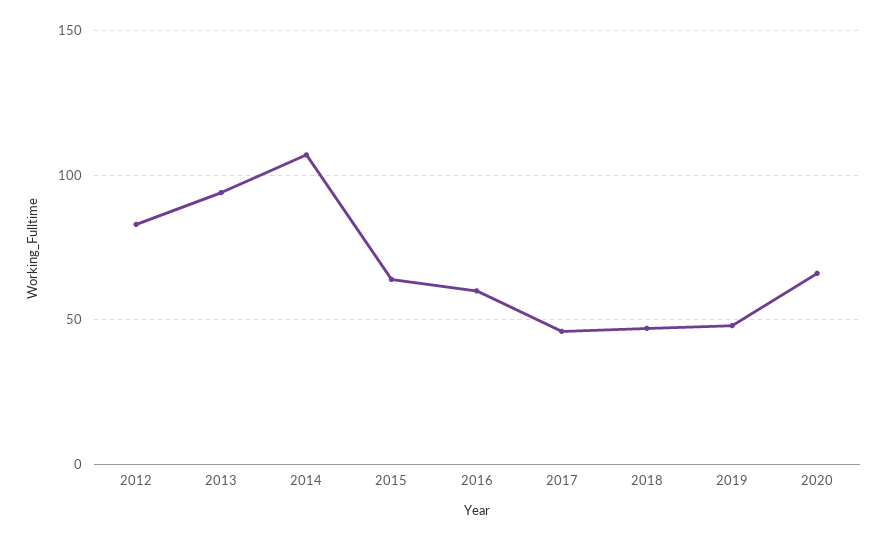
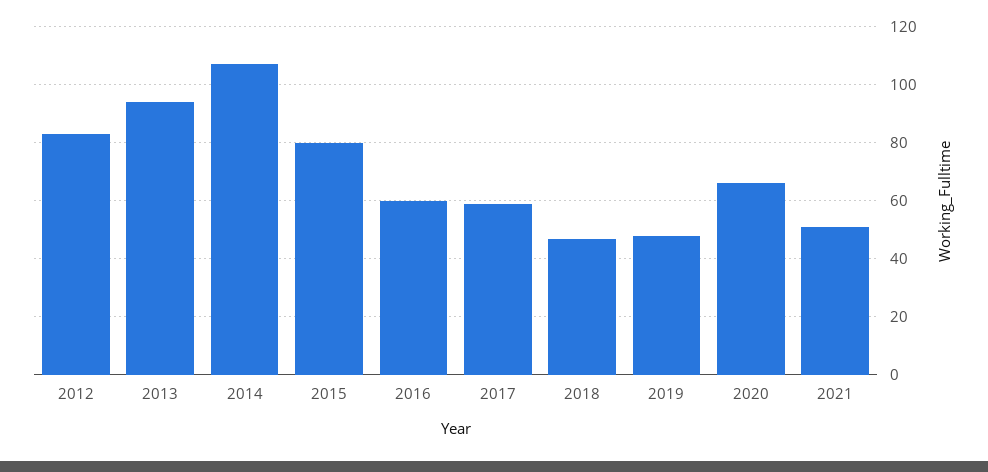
2015: 65 -> 80
2017: 45 -> 60
2021: none -> 50

